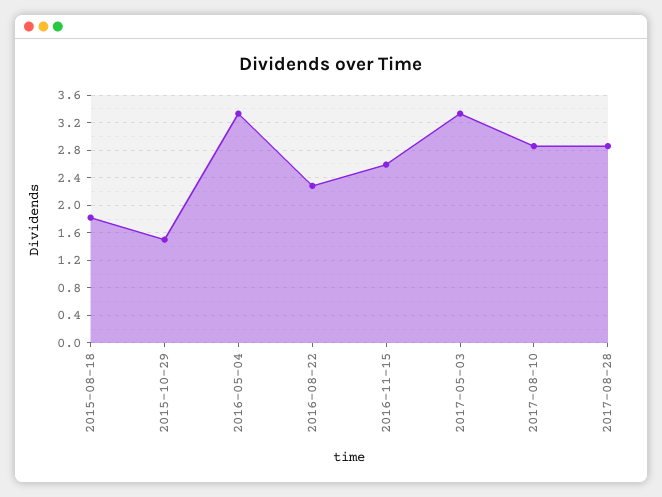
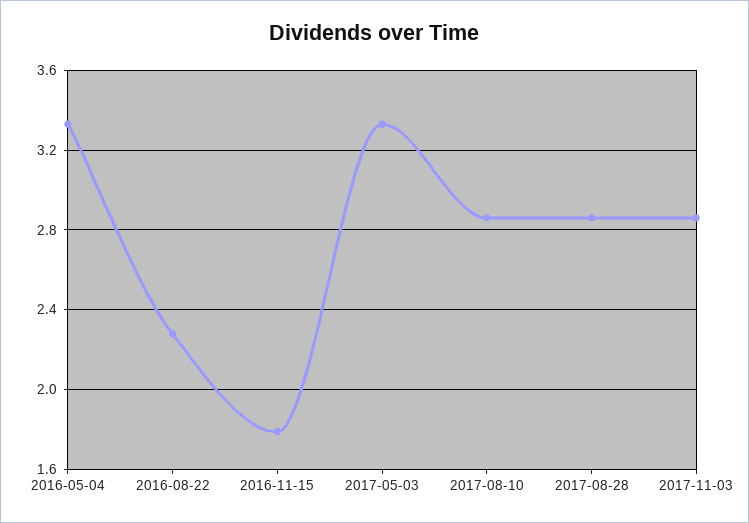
2015-08-18: 1.8 -> none
2015-10-29: 1.5 -> none
2016-11-15: 2.6 -> 1.8
2017-11-03: none -> 2.85

